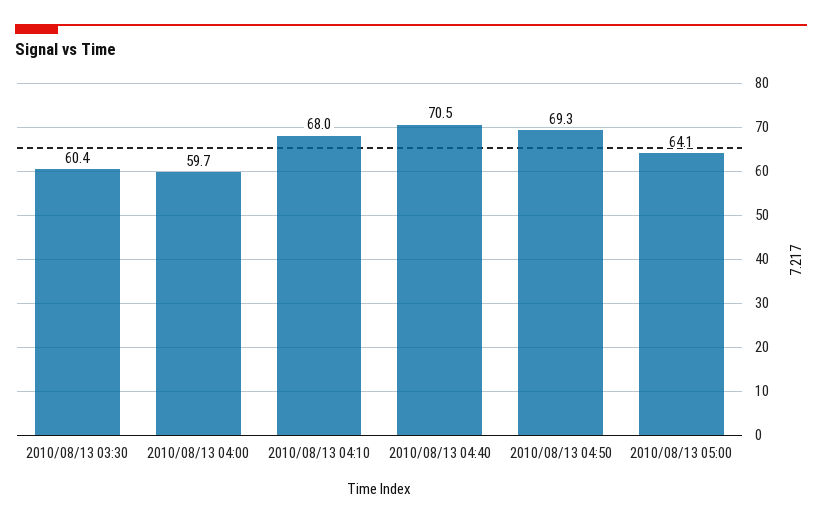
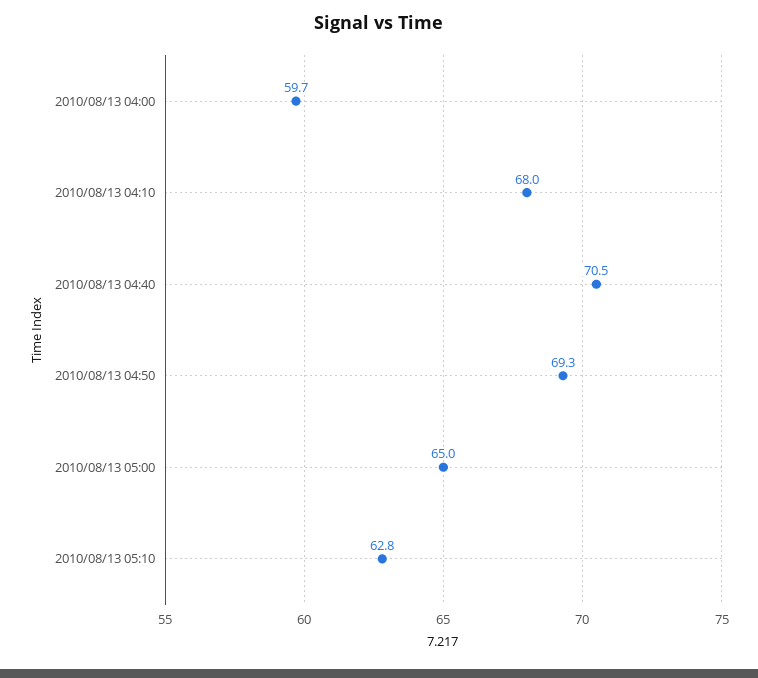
2010/08/13 03:30: 60.4 -> none
2010/08/13 05:00: 64.1 -> 65
2010/08/13 05:10: none -> 62.8

